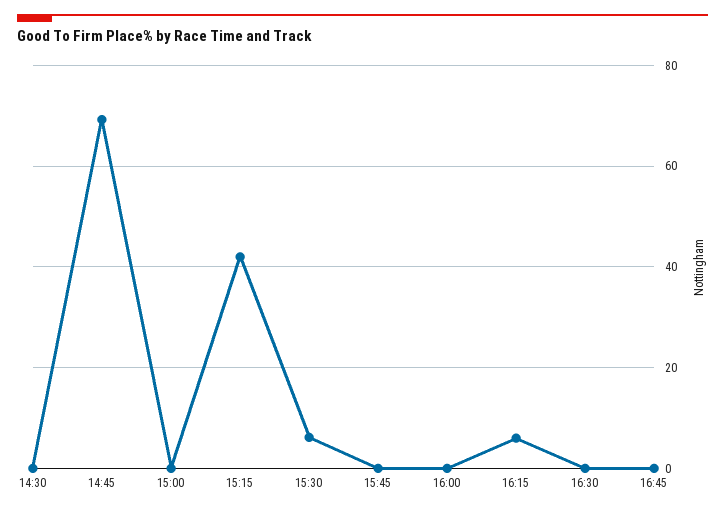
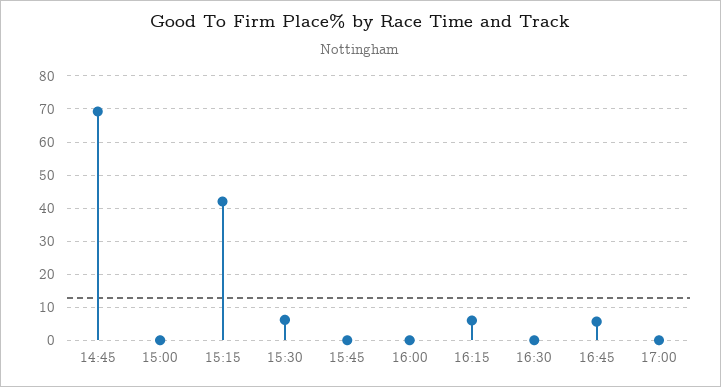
14:30: 0 -> none
16:45: 0 -> 6
17:00: none -> 0

